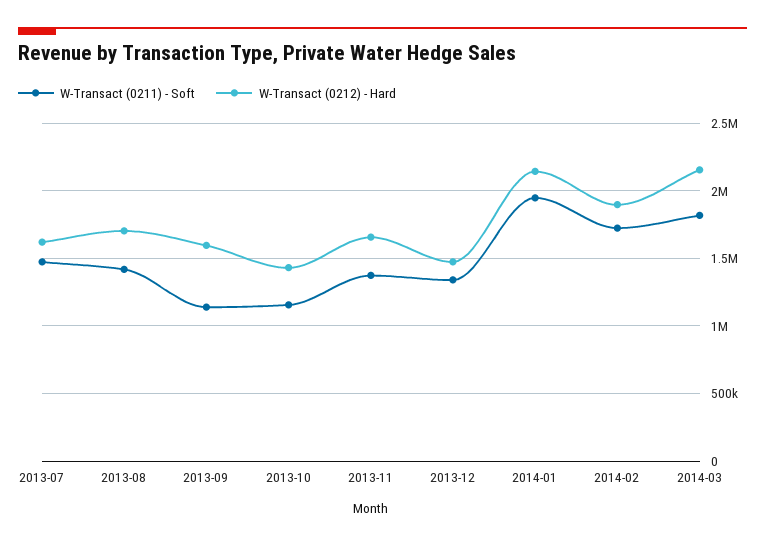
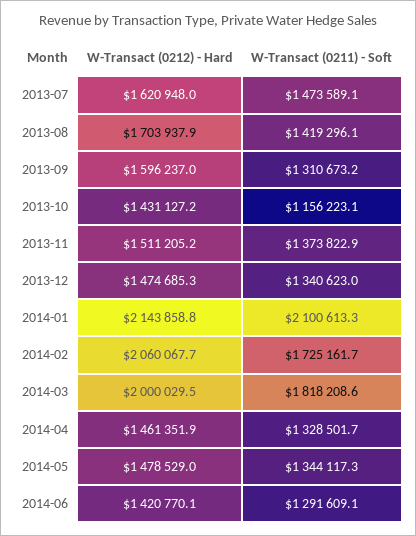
W-Transact (0211) - Soft, 2013-09: 1150000 -> 1310673.2
W-Transact (0212) - Hard, 2013-11: 1650000 -> 1511205.2
W-Transact (0211) - Soft, 2014-01: 1950000 -> 2100613.3
W-Transact (0212) - Hard, 2014-02: 1900000 -> 2060067.7
W-Transact (0212) - Hard, 2014-03: 2150000 -> 2000029.5
W-Transact (0212) - Hard, 2014-04: none -> 1461351.9
W-Transact (0211) - Soft, 2014-04: none -> 1328501.7
W-Transact (0212) - Hard, 2014-05: none -> 1478529
W-Transact (0211) - Soft, 2014-05: none -> 1344117.3
W-Transact (0212) - Hard, 2014-06: none -> 1420770.1
W-Transact (0211) - Soft, 2014-06: none -> 1291609.1

